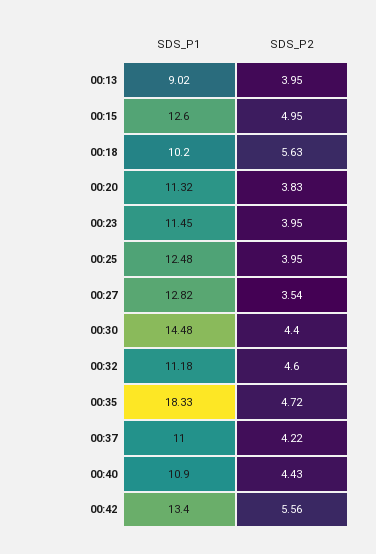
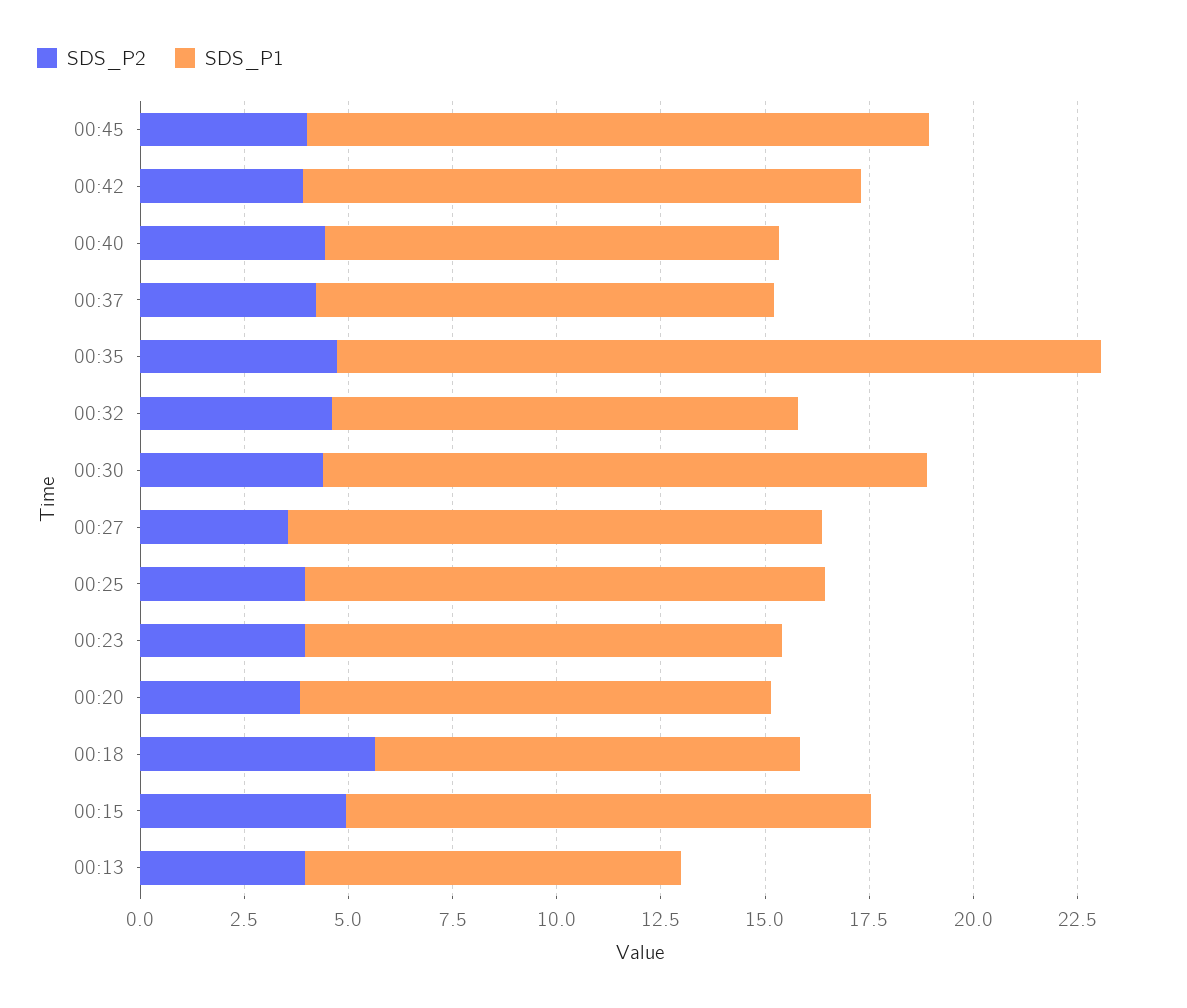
SDS_P2, 00:42: 5.56 -> 4
SDS_P2, 00:45: none -> 4
SDS_P1, 00:45: none -> 15

